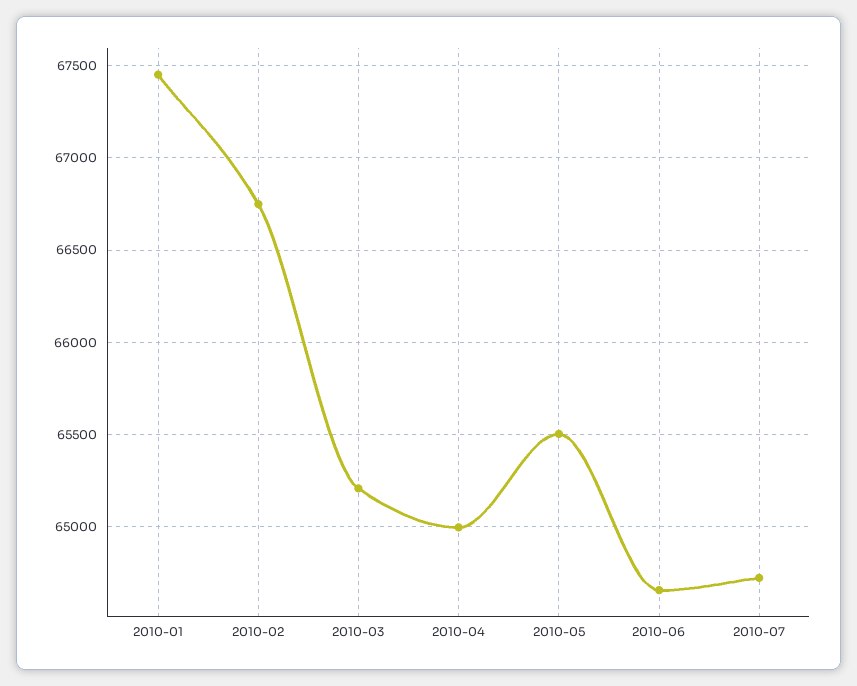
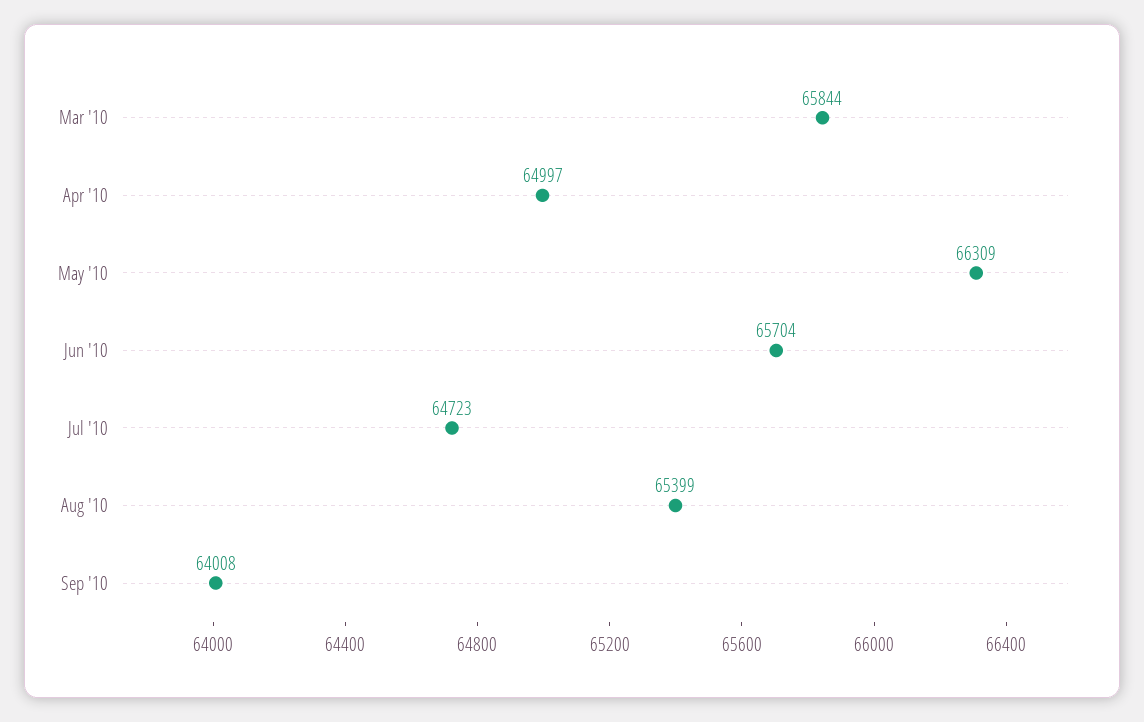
2010-01: 67450 -> none
2010-02: 66750 -> none
2010-03: 65200 -> 65844
2010-05: 65500 -> 66309
2010-06: 64650 -> 65704
Aug '10: none -> 65399
Sep '10: none -> 64008

